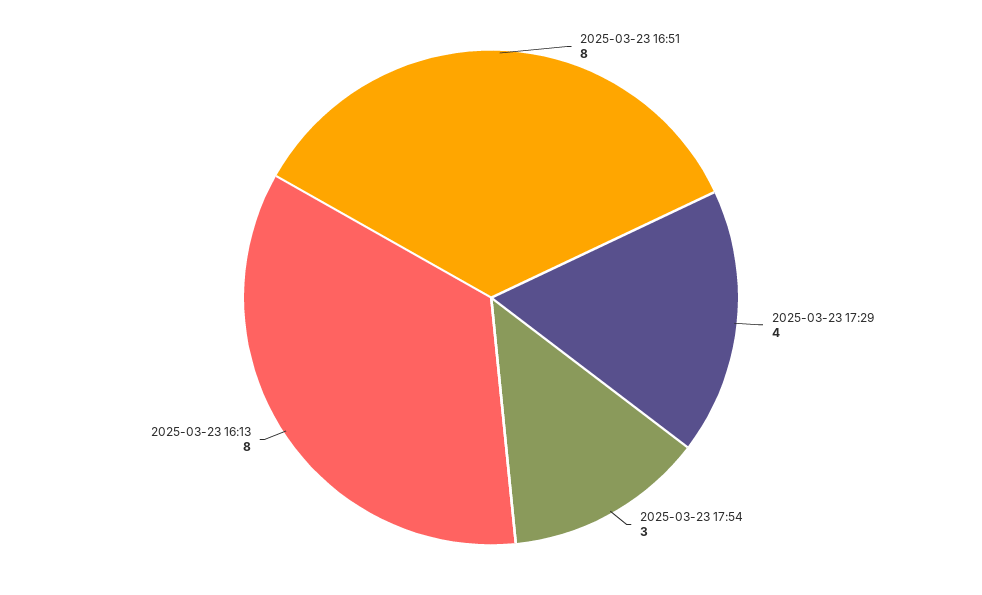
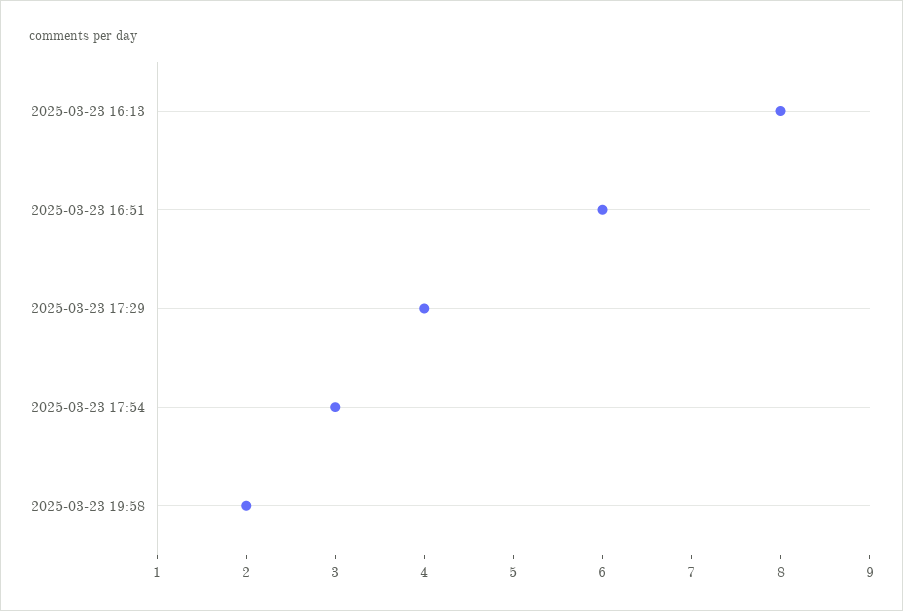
2025-03-23 16:51: 8 -> 6
2025-03-23 19:58: none -> 2

